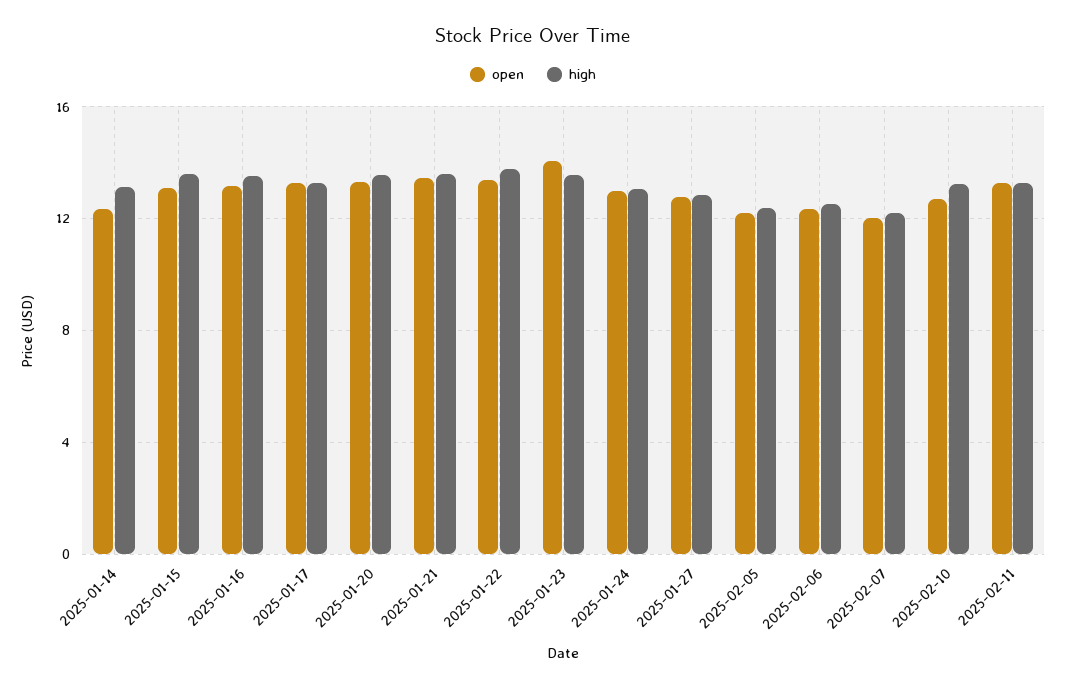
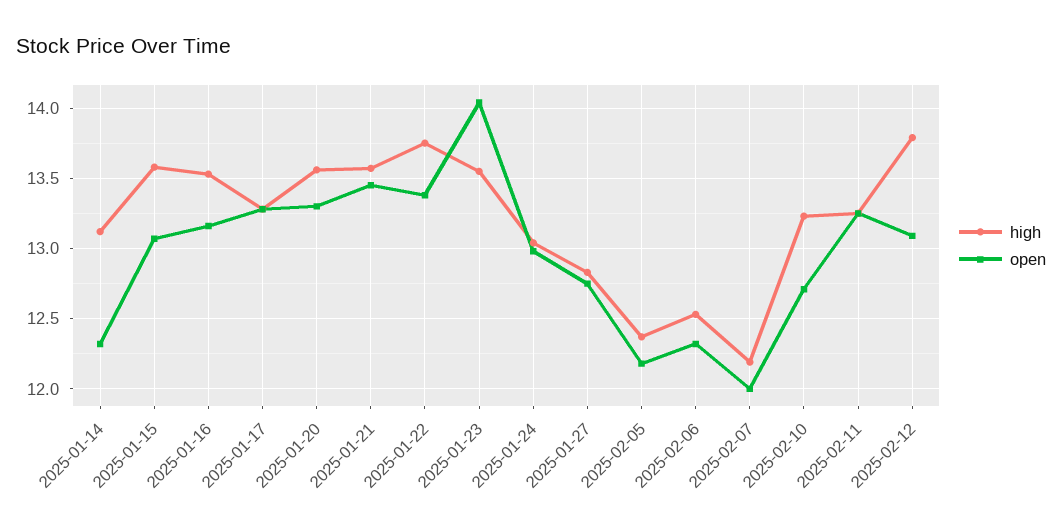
high, 2025-02-12: none -> 13.8
open, 2025-02-12: none -> 13.1

